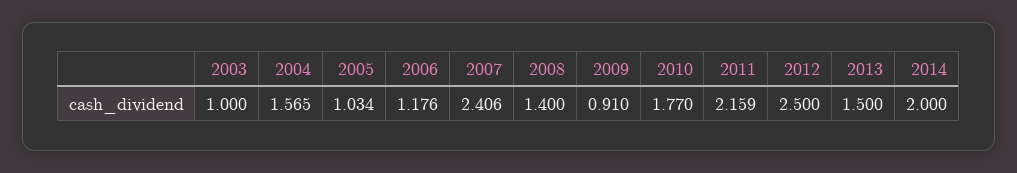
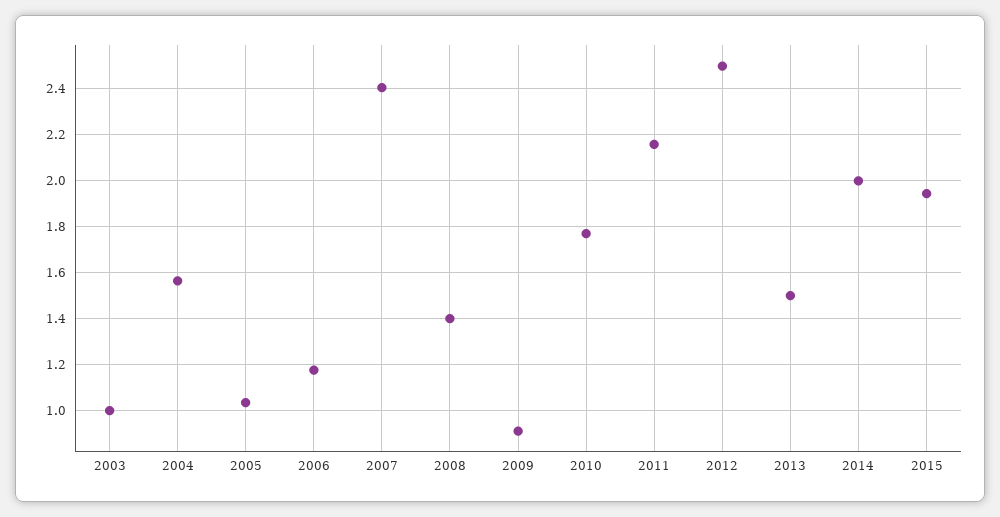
2015: none -> 1.95

